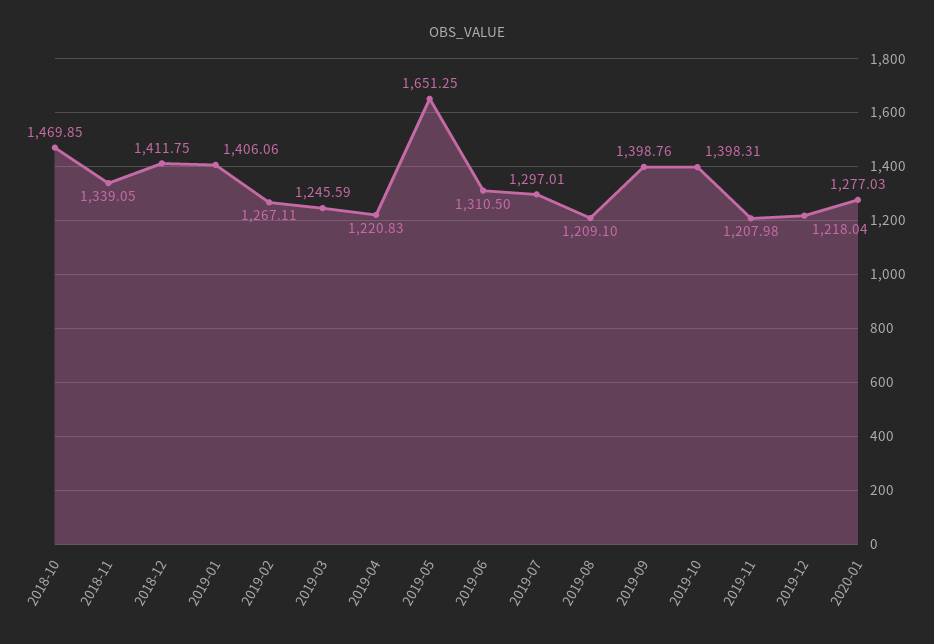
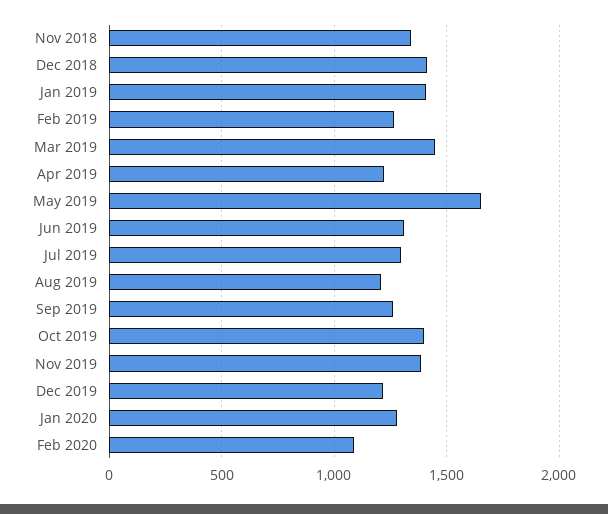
2018-10: 1469.85 -> none
2019-03: 1245.59 -> 1450
2019-09: 1398.76 -> 1250
2019-11: 1207.98 -> 1400
Feb 2020: none -> 1100

